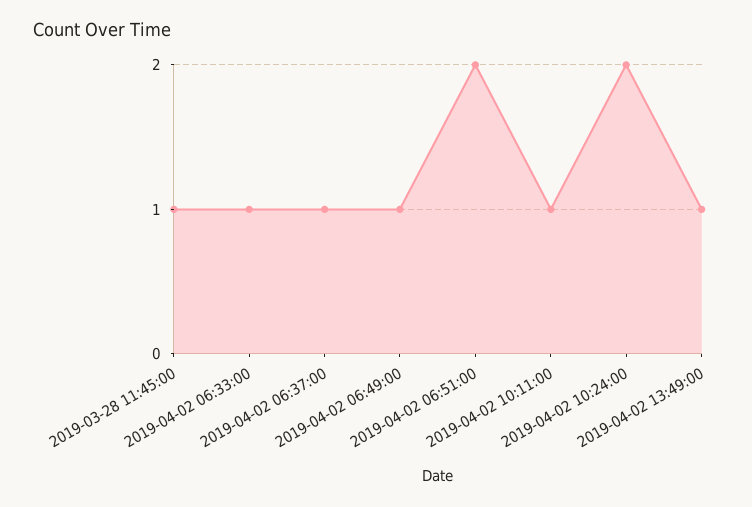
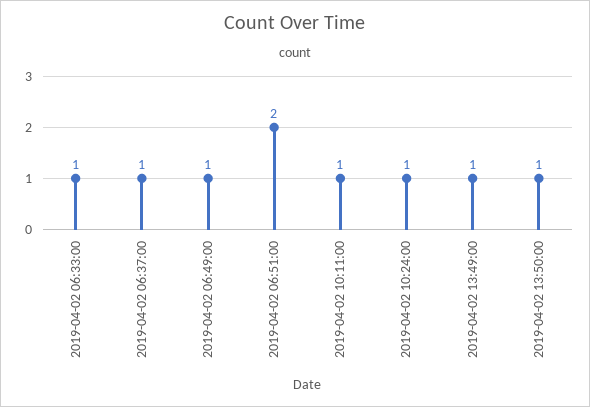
2019-03-28 11:45:00: 1 -> none
2019-04-02 10:24:00: 2 -> 1
2019-04-02 13:50:00: none -> 1

